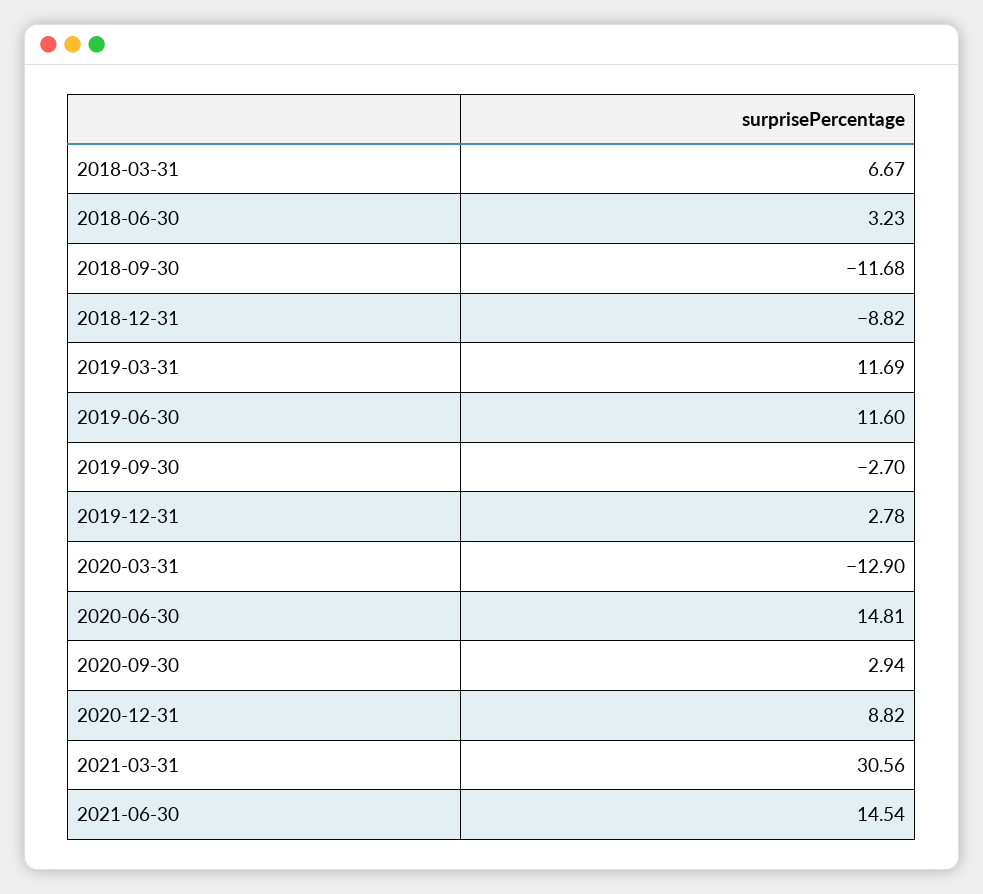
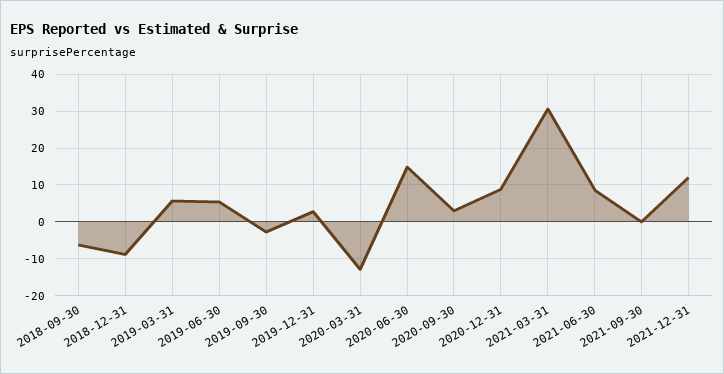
2018-03-31: 6.67 -> none
2018-06-30: 3.23 -> none
2018-09-30: -11.68 -> -6
2019-03-31: 11.69 -> 6
2019-06-30: 11.6 -> 6
2021-06-30: 14.54 -> 8
2021-09-30: none -> 0
2021-12-31: none -> 12

